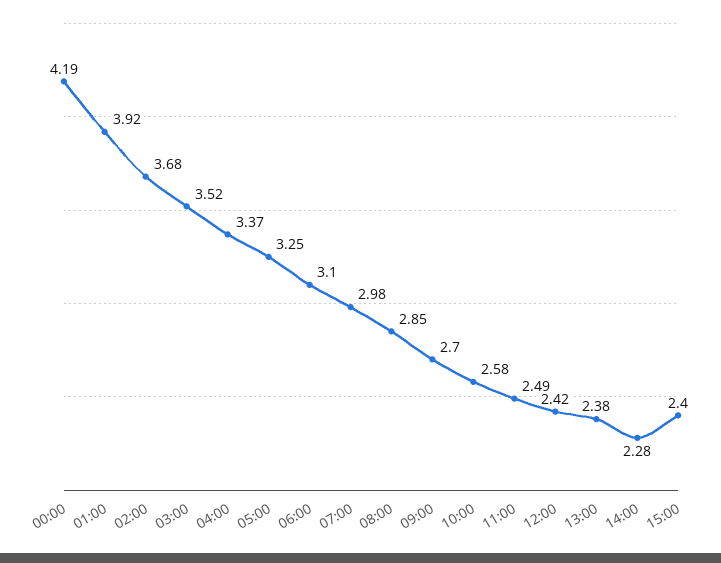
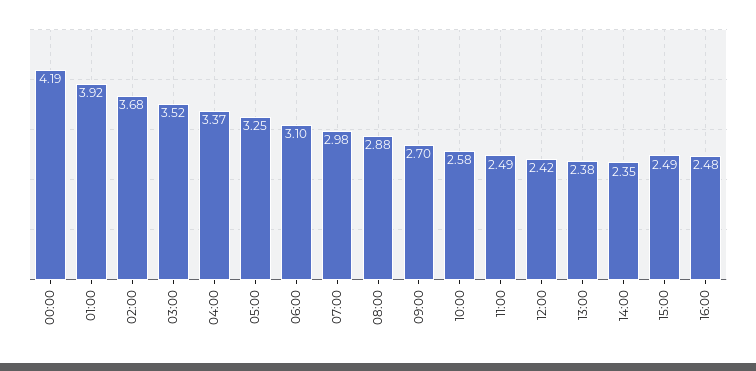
08:00: 2.85 -> 2.88
14:00: 2.28 -> 2.35
15:00: 2.4 -> 2.49
16:00: none -> 2.48

